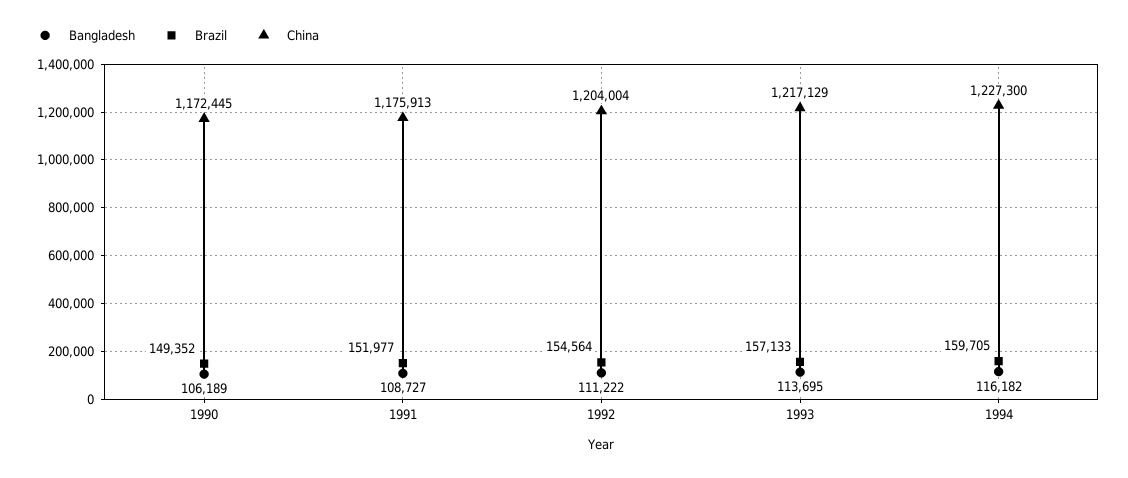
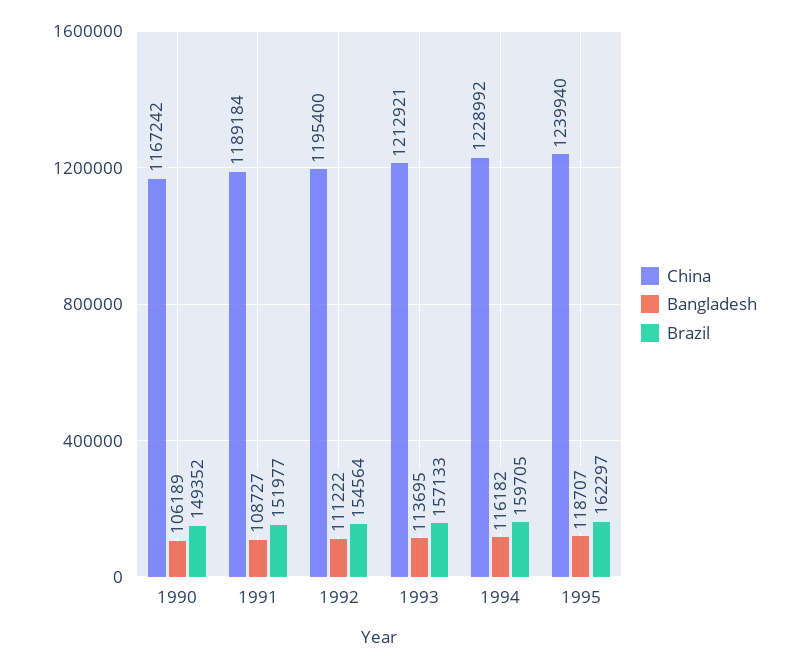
China, 1990: 1172445 -> 1167242
China, 1991: 1175913 -> 1189184
China, 1992: 1204004 -> 1195400
China, 1993: 1217129 -> 1212921
China, 1994: 1227300 -> 1228992
China, 1995: none -> 1239940
Bangladesh, 1995: none -> 118707
Brazil, 1995: none -> 162297

